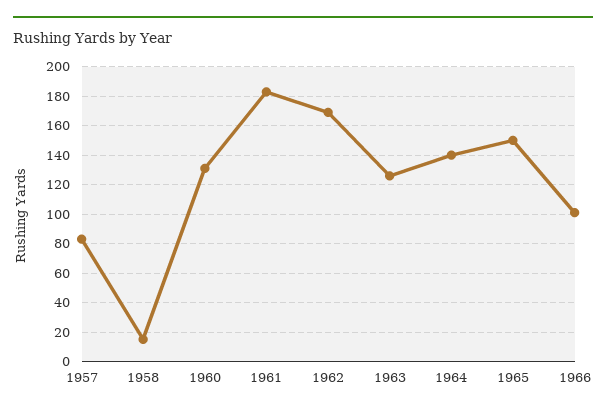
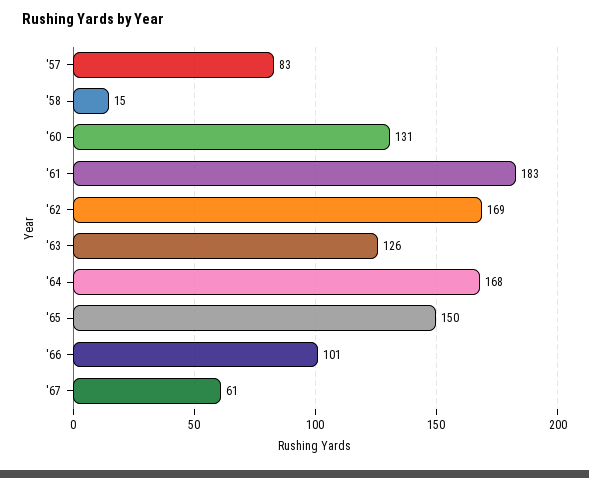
1964: 140 -> 168
'67: none -> 61

